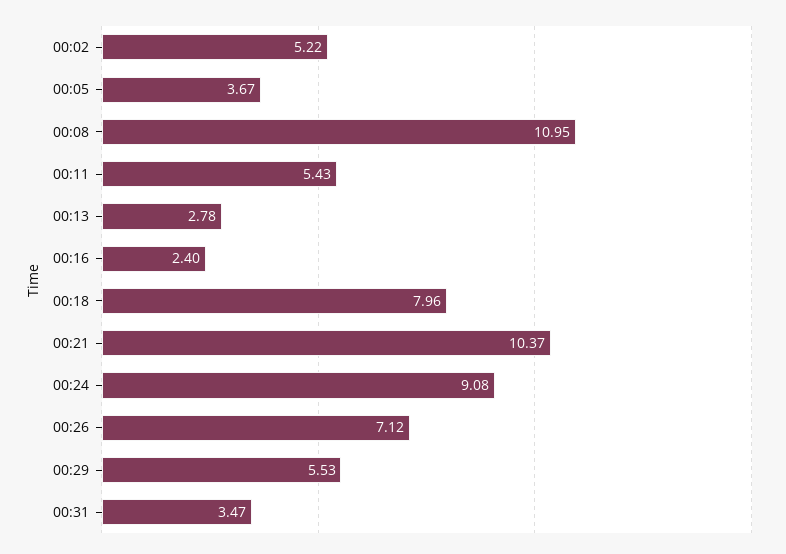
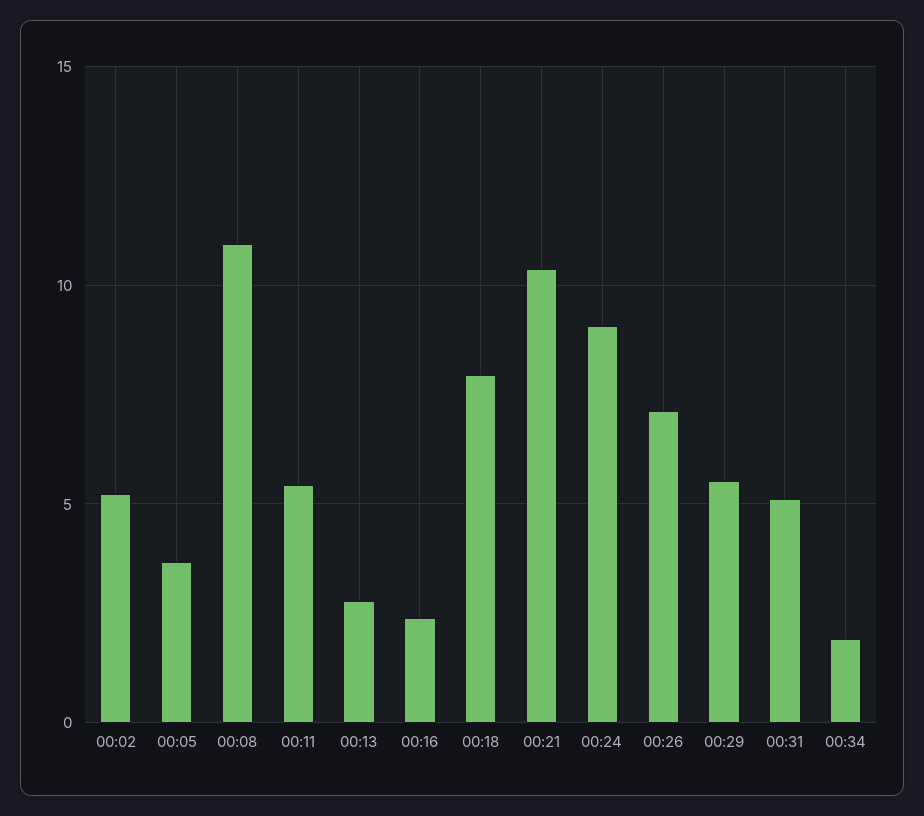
00:31: 3.47 -> 5
00:34: none -> 2

